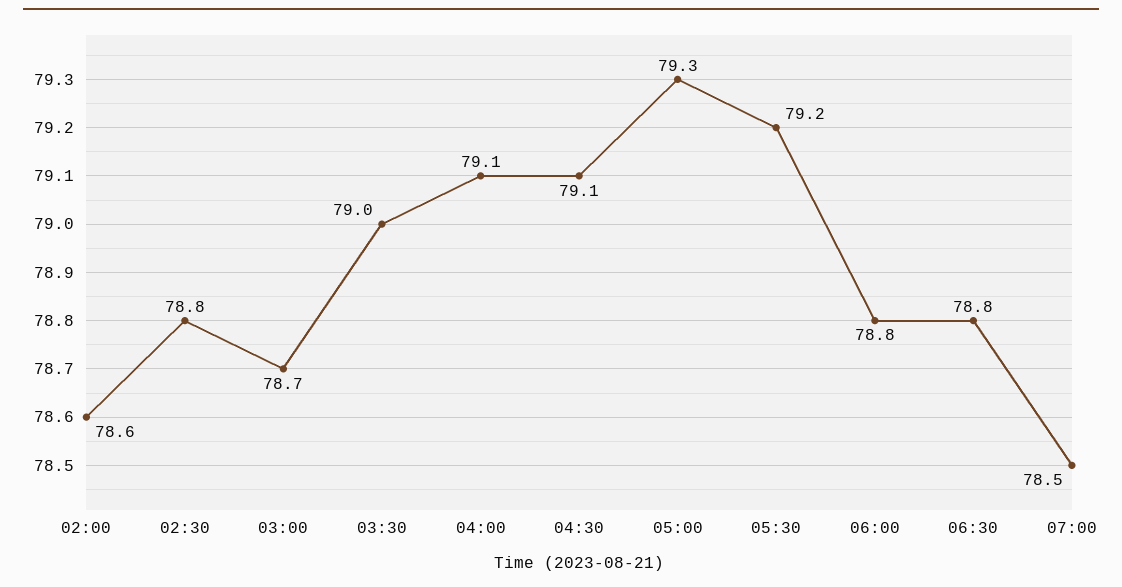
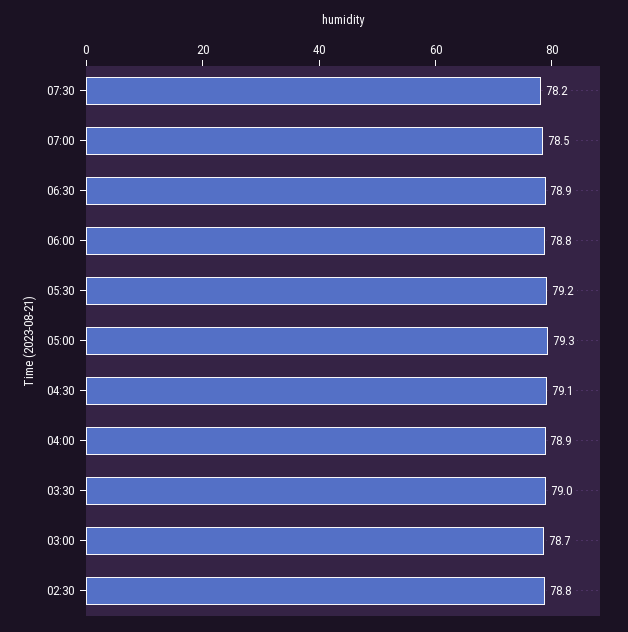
02:00: 78.6 -> none
04:00: 79.1 -> 78.9
06:30: 78.8 -> 78.9
07:30: none -> 78.2

